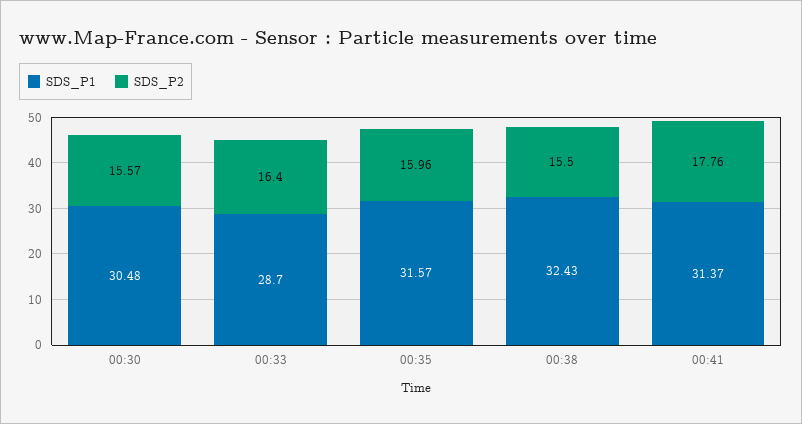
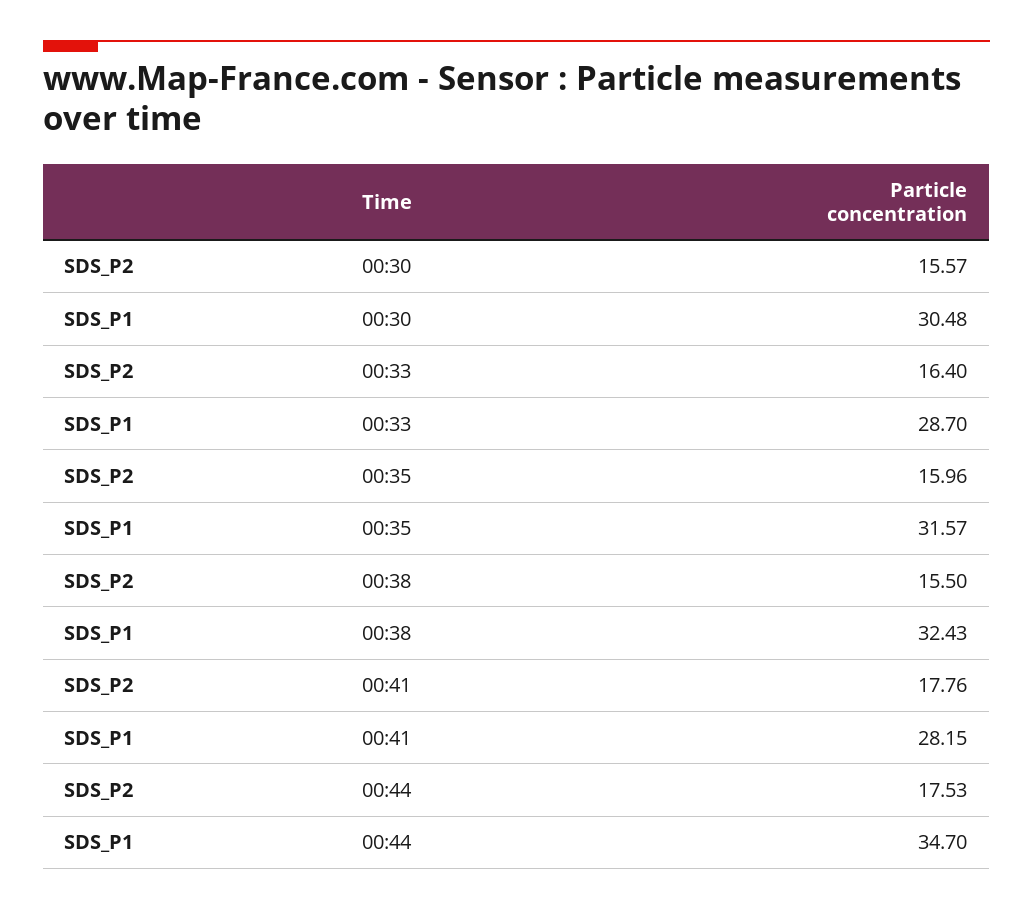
SDS_P1, 00:41: 31.37 -> 28.15
SDS_P2, 00:44: none -> 17.53
SDS_P1, 00:44: none -> 34.7

